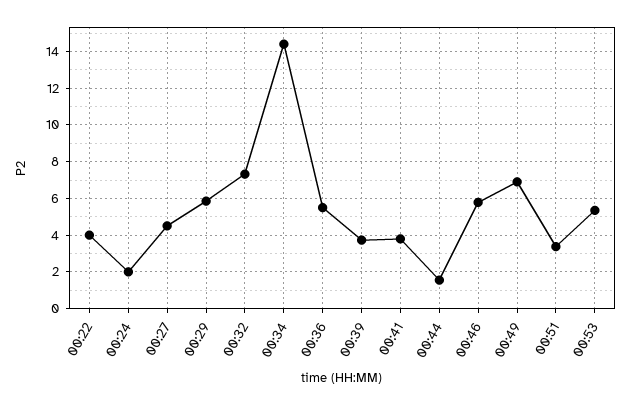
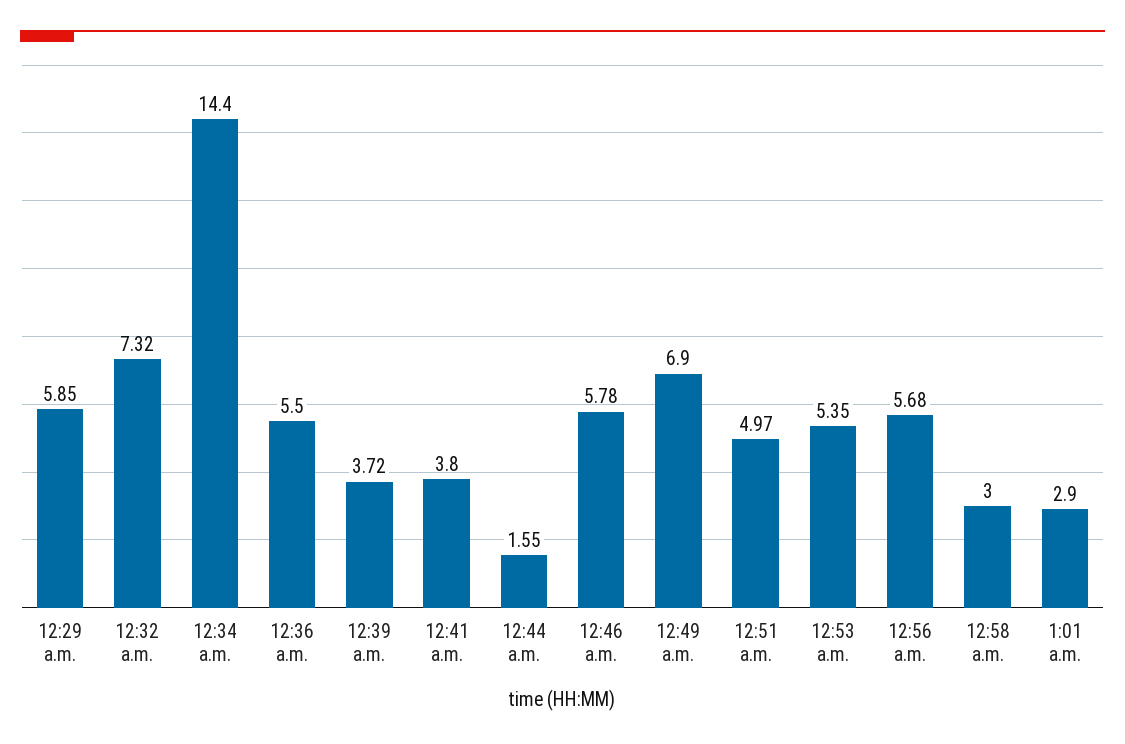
00:22: 4 -> none
00:24: 2 -> none
00:27: 4.5 -> none
00:51: 3.5 -> 4.97
12:56 a.m.: none -> 5.68
12:58 a.m.: none -> 3
1:01 a.m.: none -> 2.9

